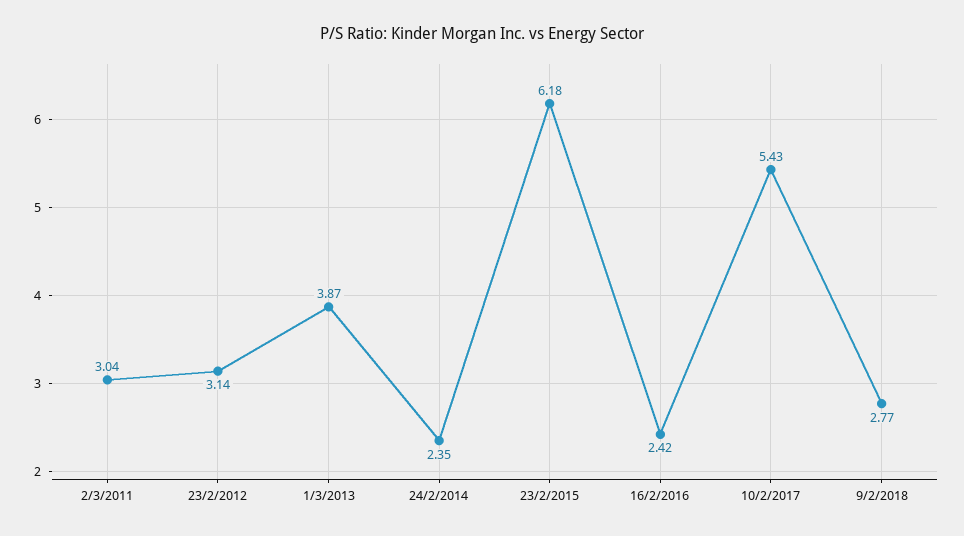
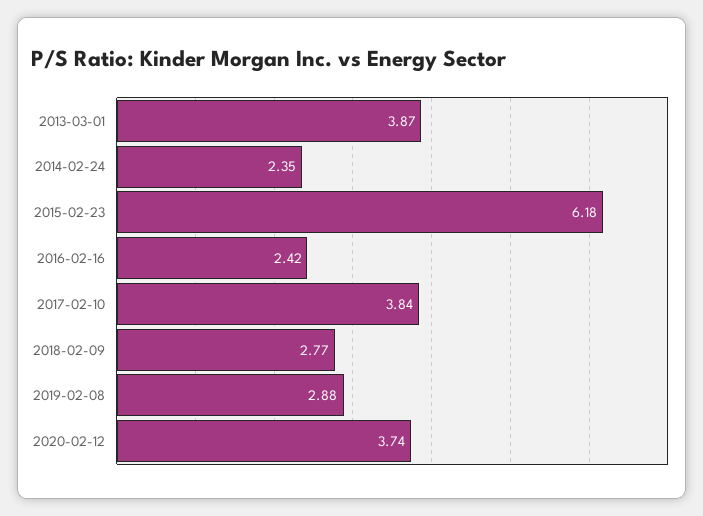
2/3/2011: 3.04 -> none
23/2/2012: 3.14 -> none
10/2/2017: 5.43 -> 3.84
2019-02-08: none -> 2.88
2020-02-12: none -> 3.74

